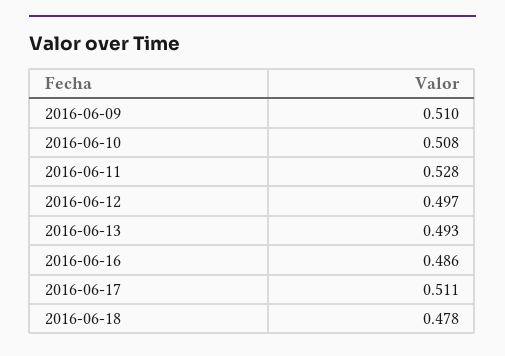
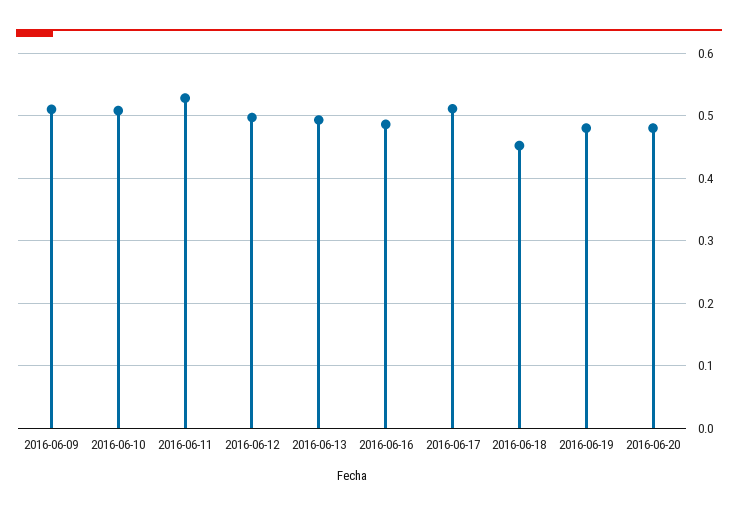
2016-06-18: 0.478 -> 0.45
2016-06-19: none -> 0.48
2016-06-20: none -> 0.48

